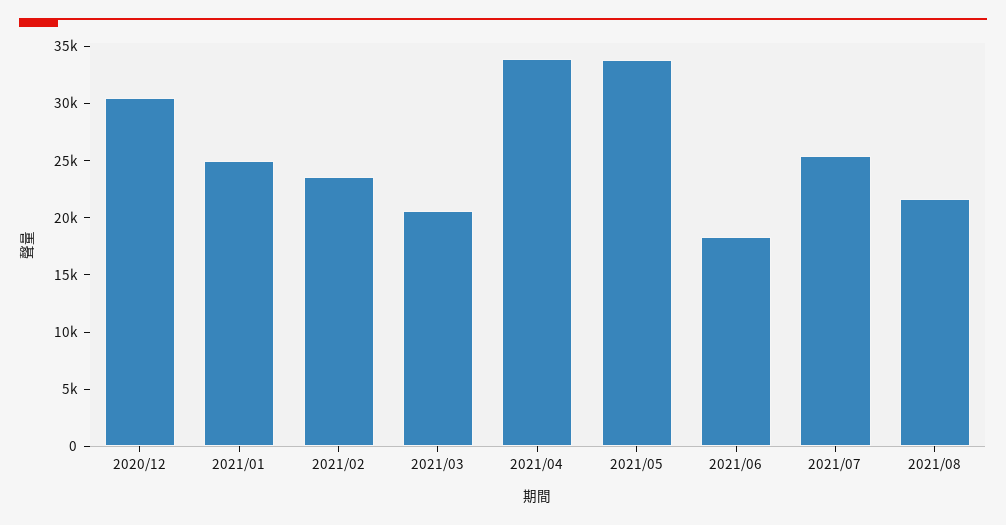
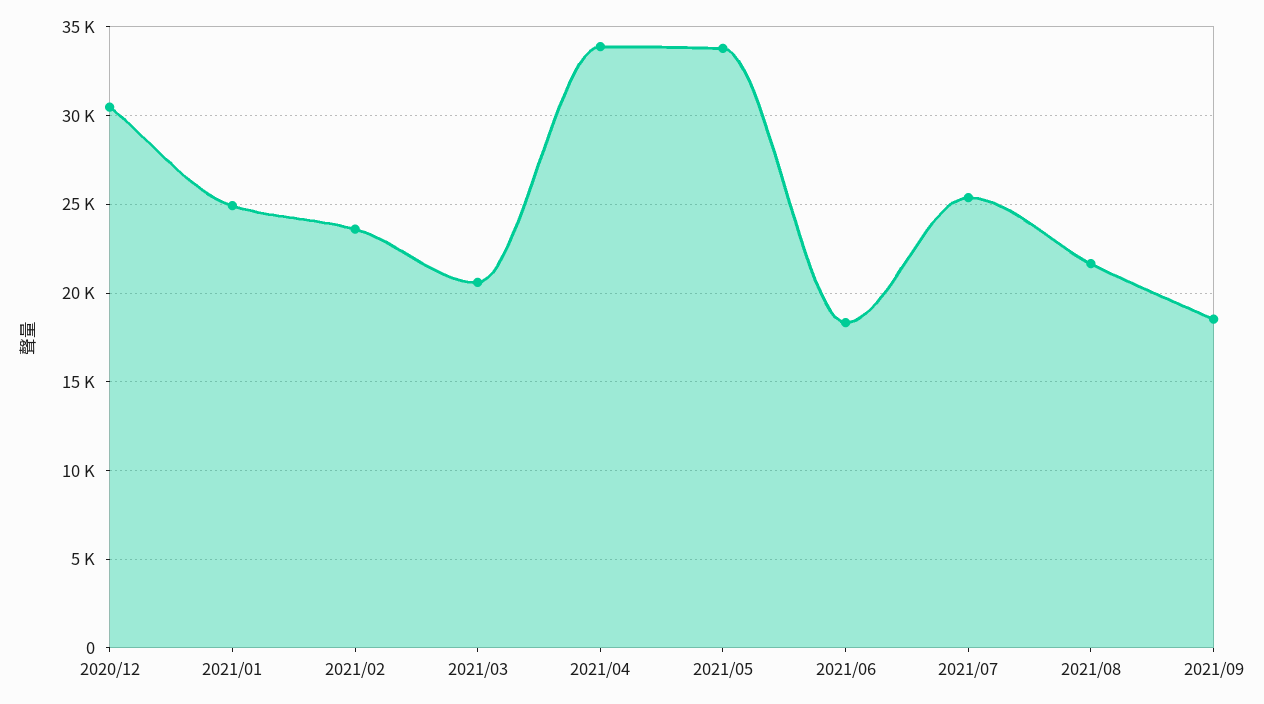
2021/09: none -> 18500

